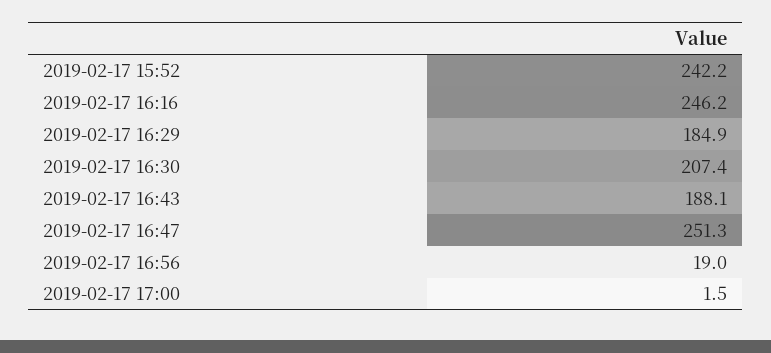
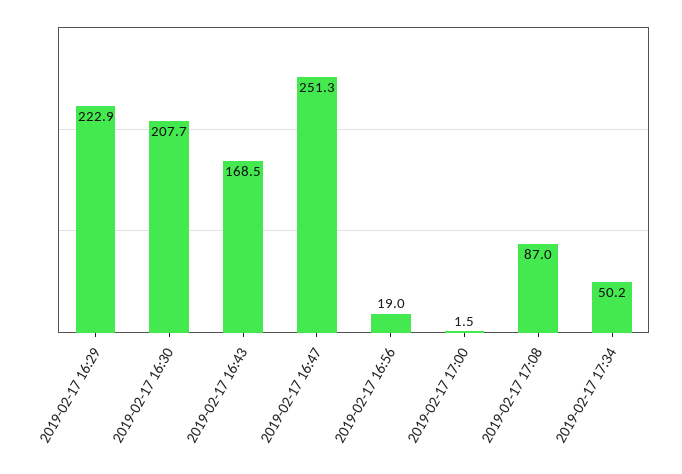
2019-02-17 15:52: 242.2 -> none
2019-02-17 16:16: 246.2 -> none
2019-02-17 16:29: 184.9 -> 222.9
2019-02-17 16:30: 207.4 -> 207.7
2019-02-17 16:43: 188.1 -> 168.5
2019-02-17 17:08: none -> 87
2019-02-17 17:34: none -> 50.2

